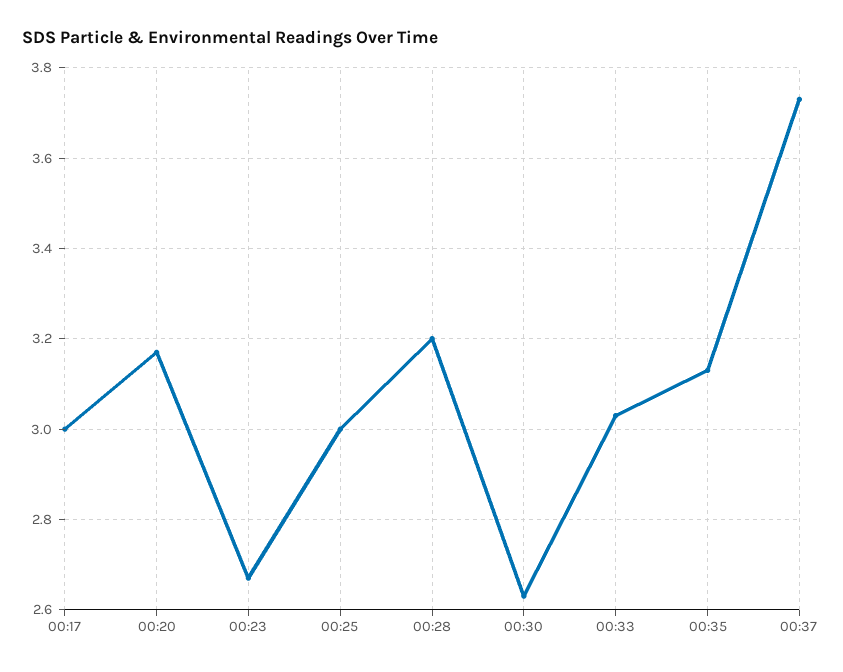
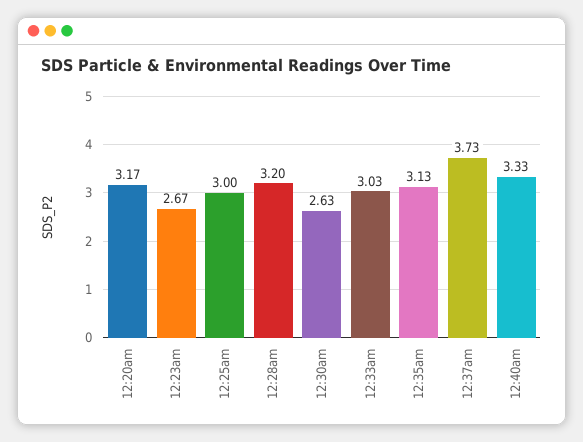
00:17: 3 -> none
12:40am: none -> 3.33

